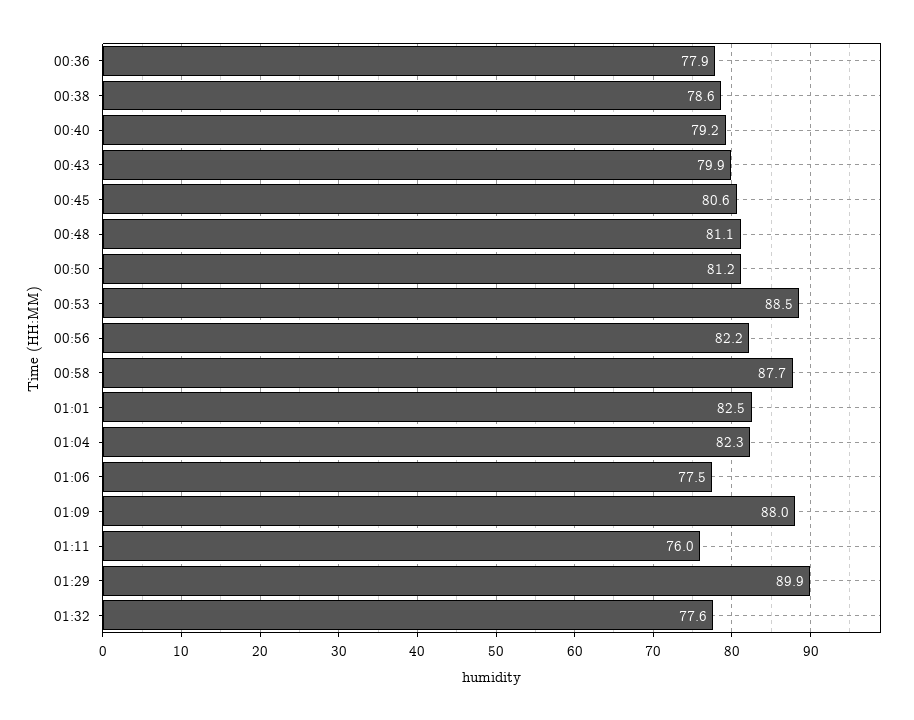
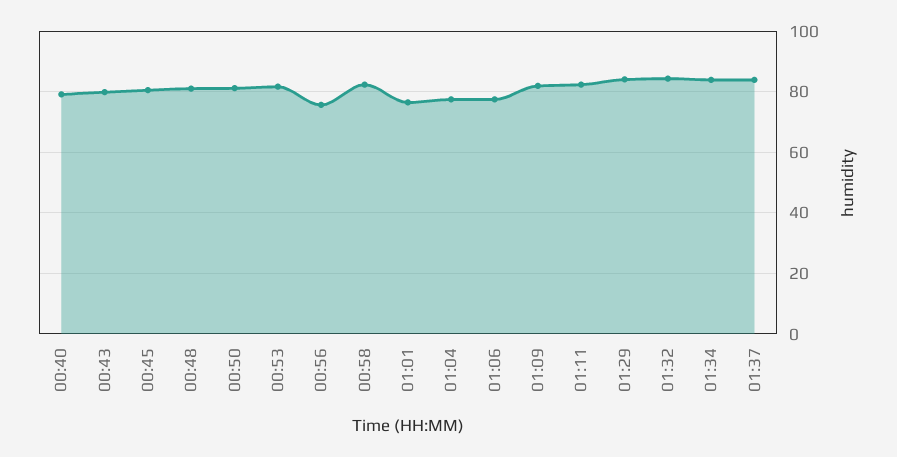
00:36: 77.9 -> none
00:38: 78.6 -> none
00:53: 88.5 -> 82
00:56: 82.2 -> 76
00:58: 87.7 -> 82
01:01: 82.5 -> 76
01:04: 82.3 -> 78
01:09: 88 -> 82
01:11: 76 -> 82
01:29: 89.9 -> 84
01:32: 77.6 -> 84
01:34: none -> 84
01:37: none -> 84

